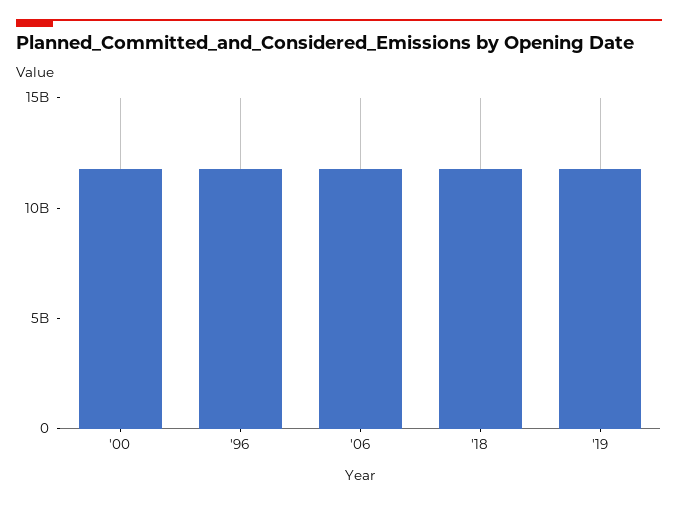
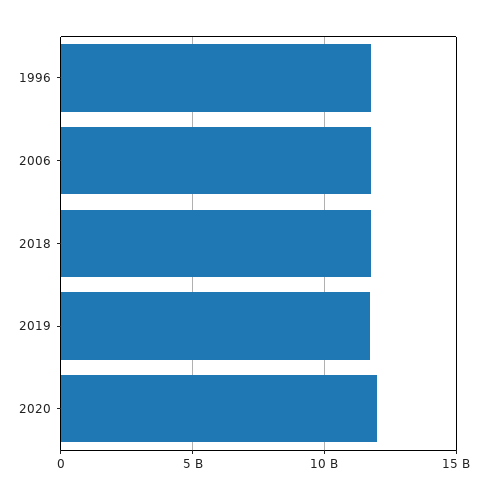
'00: 12000000000 -> none
2020: none -> 12000000000

